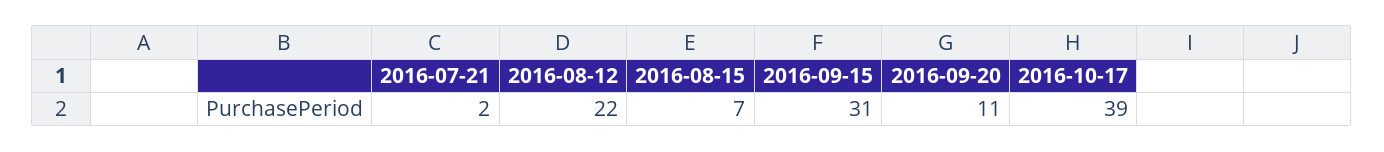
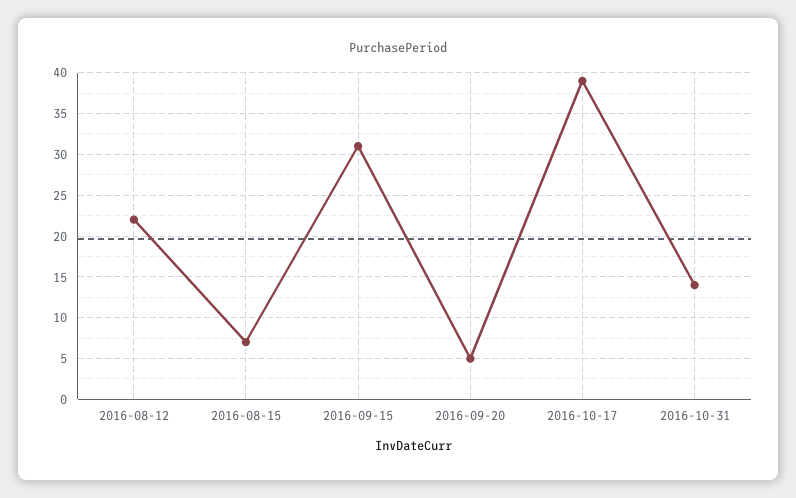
2016-07-21: 2 -> none
2016-09-20: 11 -> 5
2016-10-31: none -> 14

